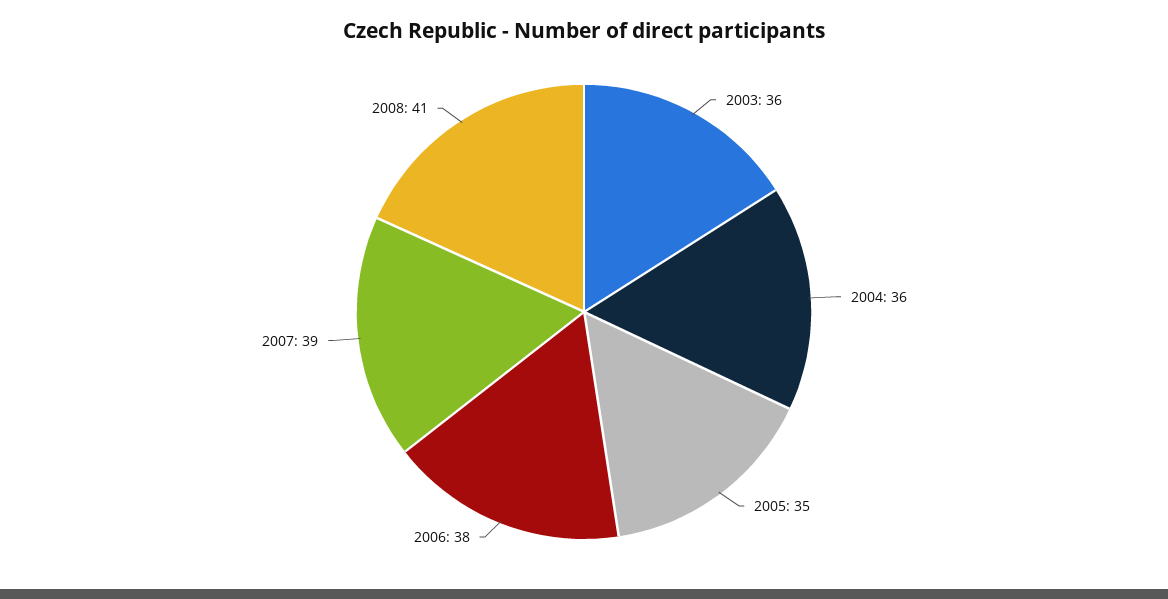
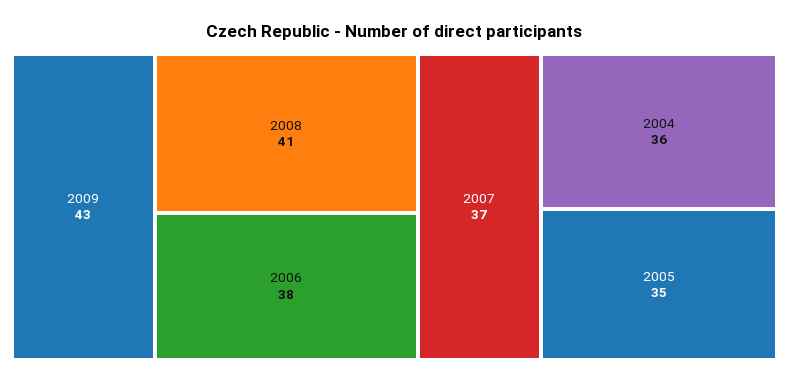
2003: 36 -> none
2007: 39 -> 37
2009: none -> 43

